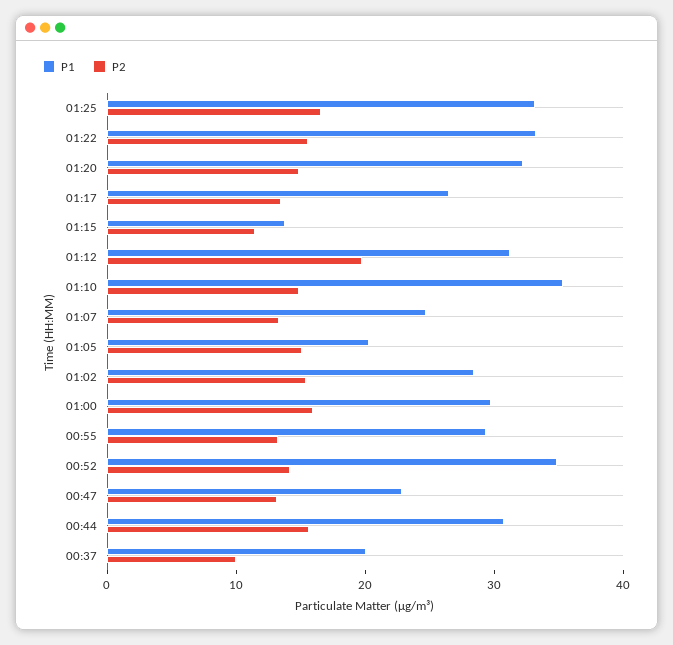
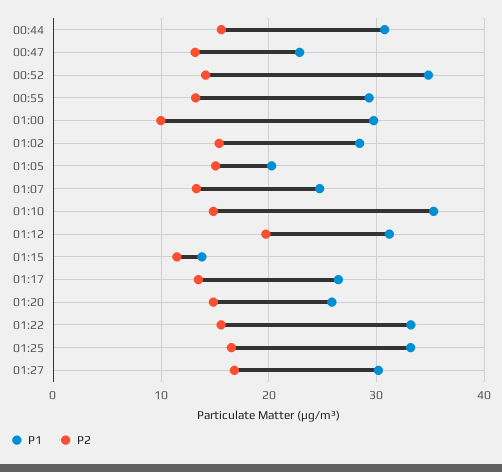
P1, 01:20: 32 -> 26
P2, 01:00: 16 -> 10
P1, 00:37: 20 -> none
P2, 00:37: 10 -> none
P1, 01:27: none -> 30
P2, 01:27: none -> 17

